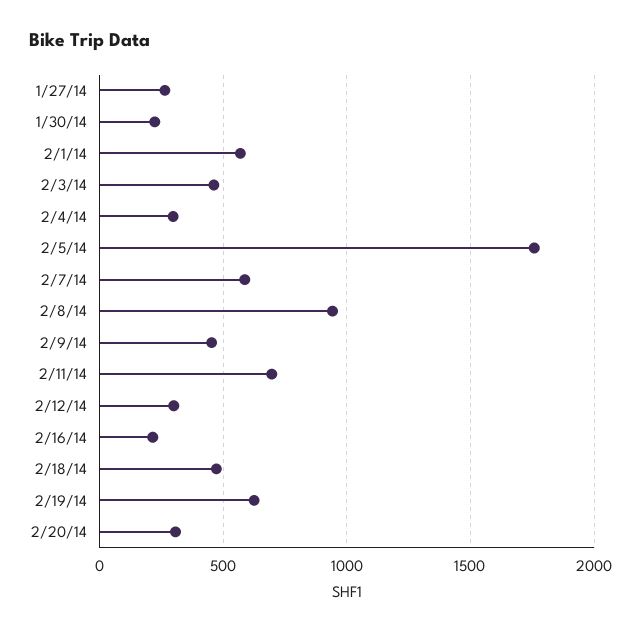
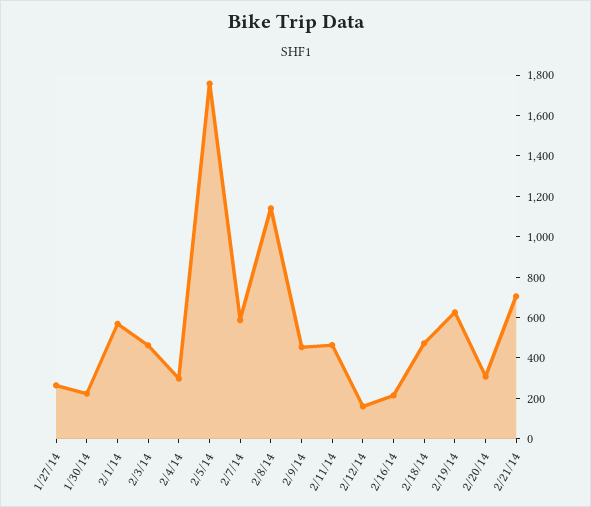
2/8/14: 950 -> 1150
2/11/14: 700 -> 450
2/12/14: 300 -> 150
2/21/14: none -> 700

